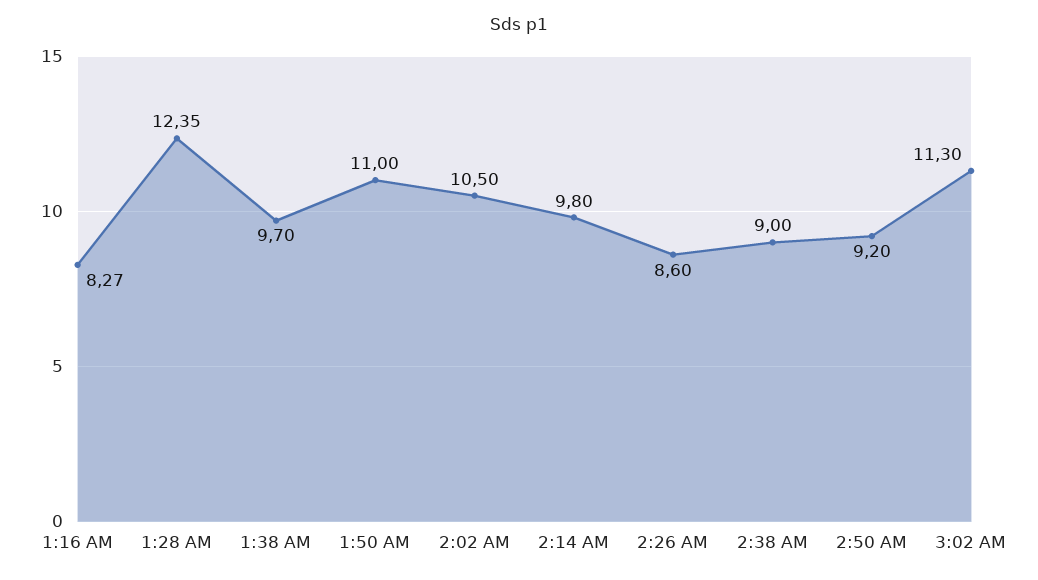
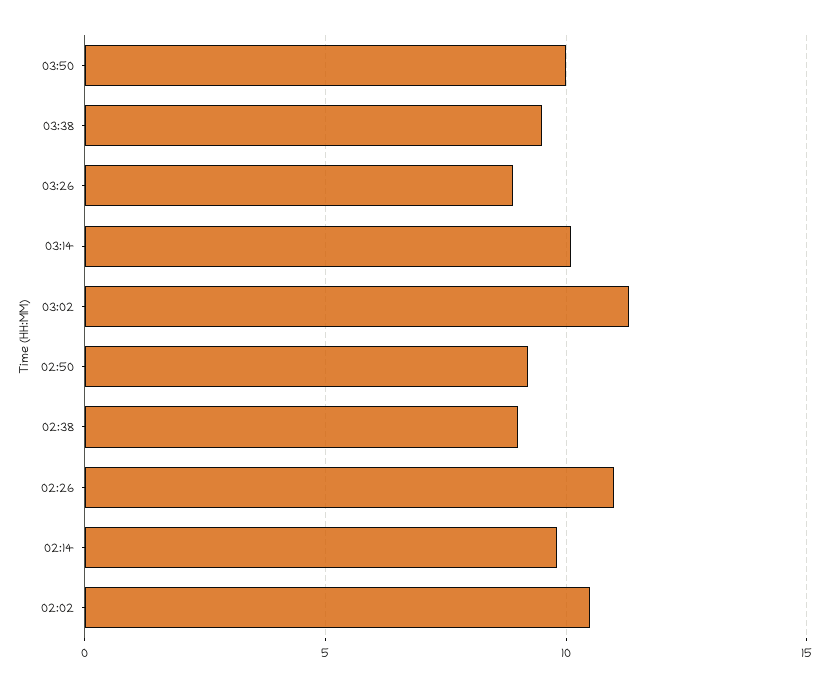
1:16 AM: 8.27 -> none
1:28 AM: 12.35 -> none
1:38 AM: 9.7 -> none
1:50 AM: 11 -> none
2:26 AM: 8.6 -> 11
03:50: none -> 10
03:38: none -> 9.5
03:26: none -> 9
03:14: none -> 10

